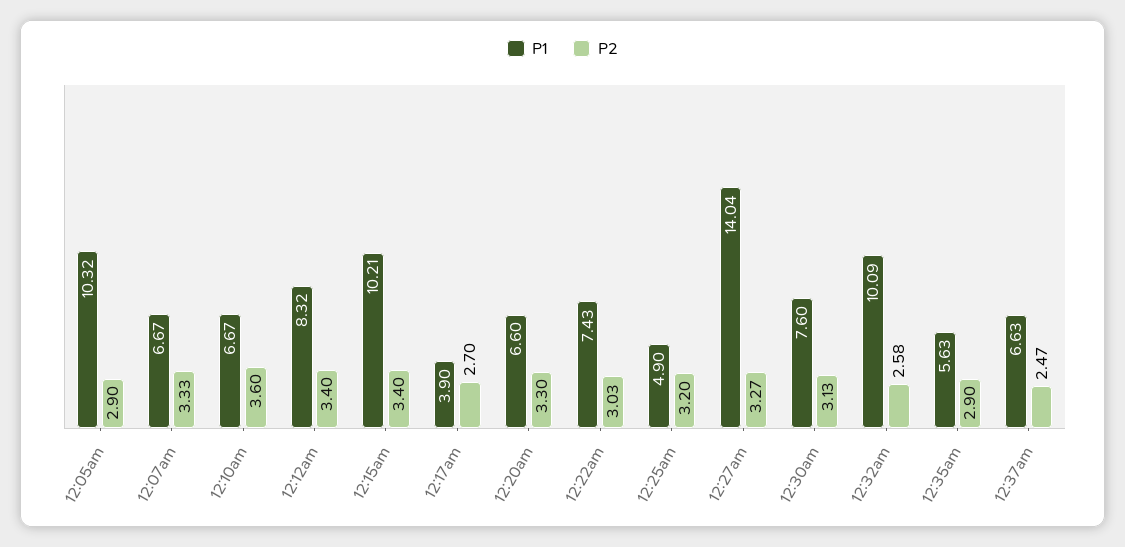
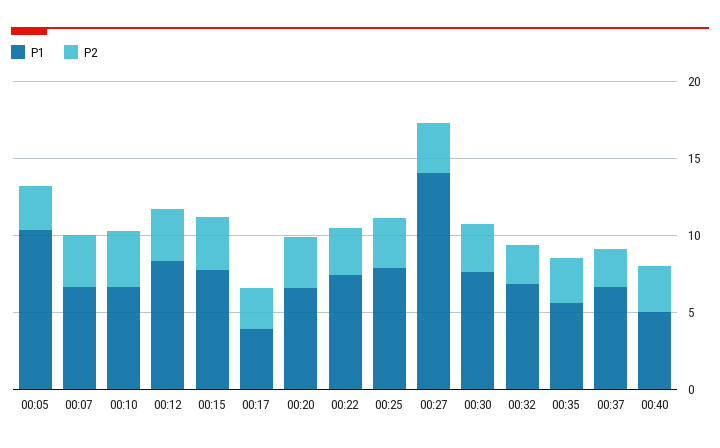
P1, 12:15am: 10.21 -> 8
P1, 12:25am: 4.9 -> 8
P1, 12:32am: 10.09 -> 7
P1, 00:40: none -> 5
P2, 00:40: none -> 3

